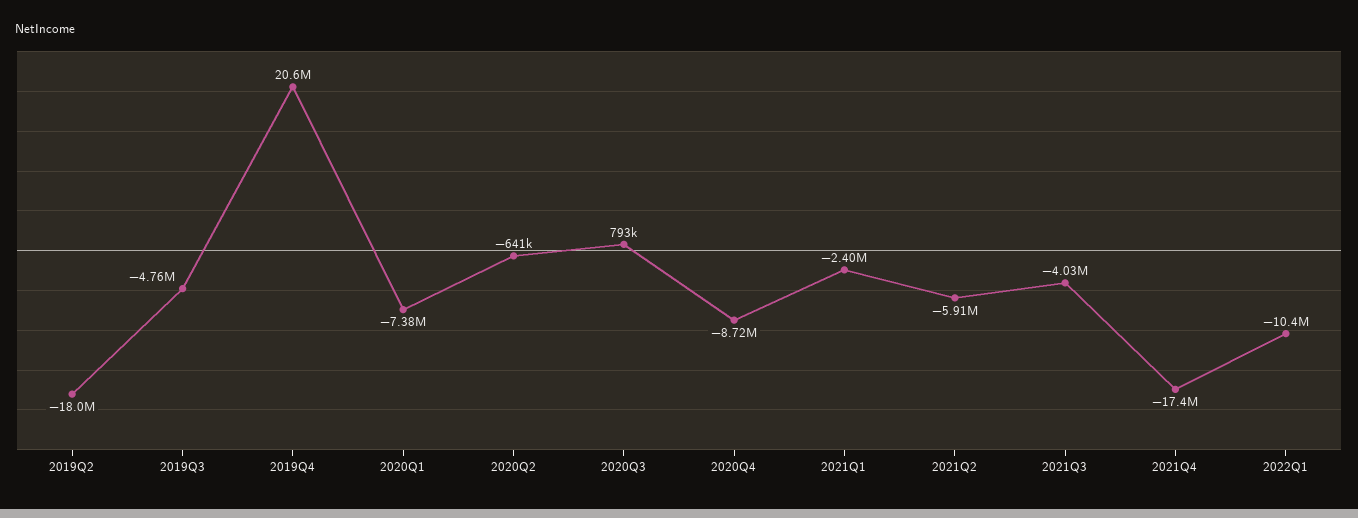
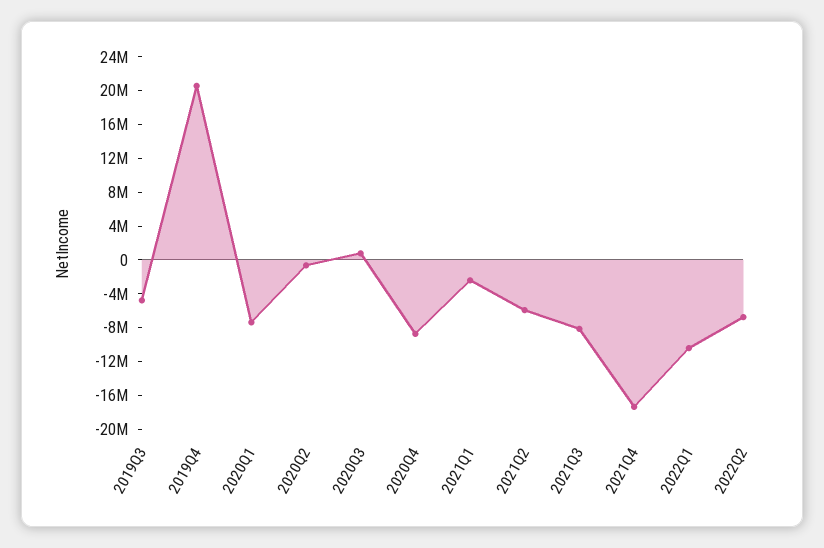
2019Q2: -18000000 -> none
2021Q3: -4030000 -> -8000000
2022Q2: none -> -7000000

